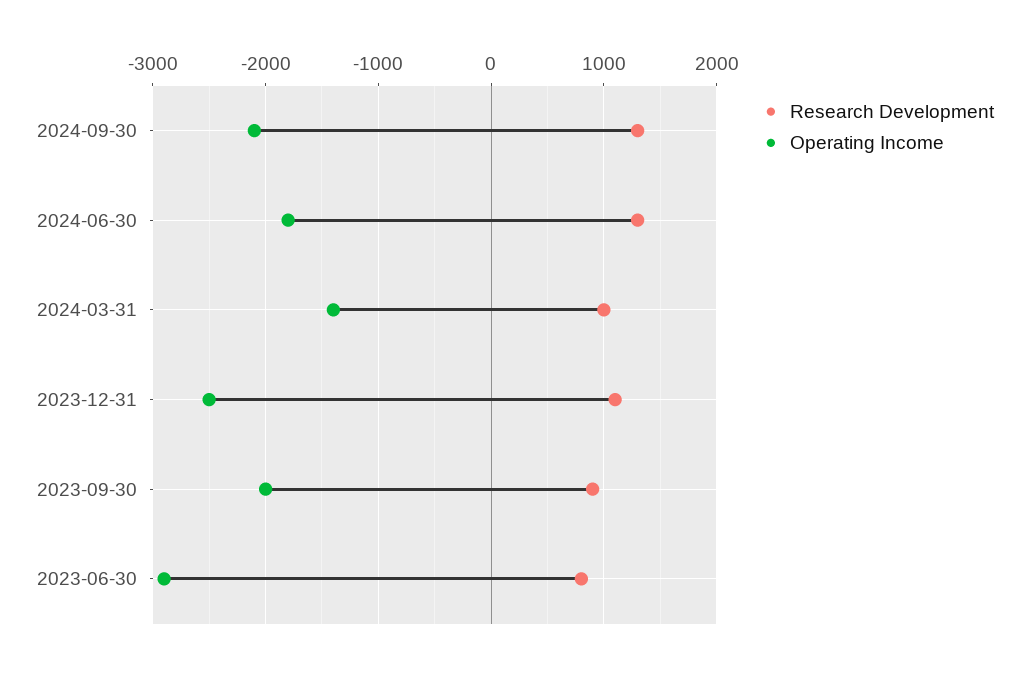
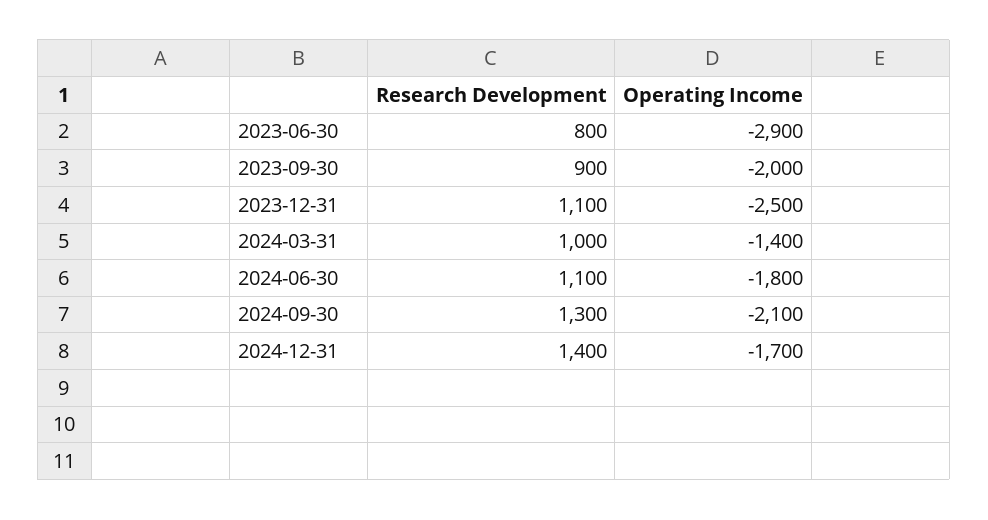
Research Development, 2024-06-30: 1300 -> 1100
Research Development, 2024-12-31: none -> 1400
Operating Income, 2024-12-31: none -> -1700

